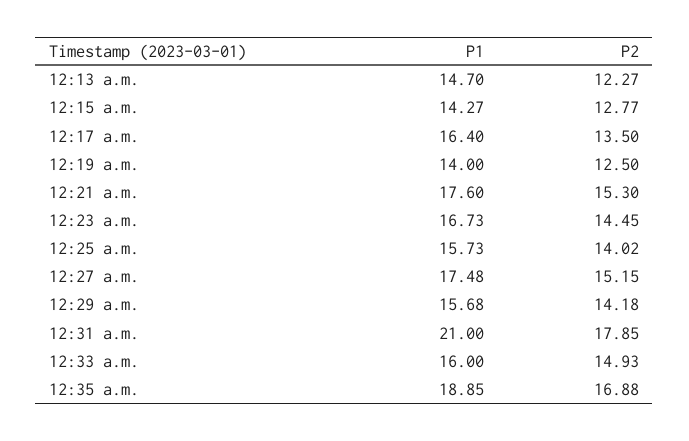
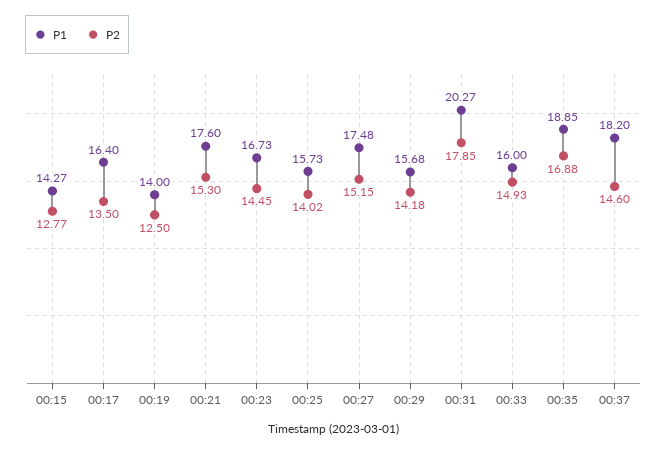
P1, 12:13 a.m.: 14.7 -> none
P2, 12:13 a.m.: 12.27 -> none
P1, 12:31 a.m.: 21 -> 20.27
P1, 00:37: none -> 18.2
P2, 00:37: none -> 14.6

